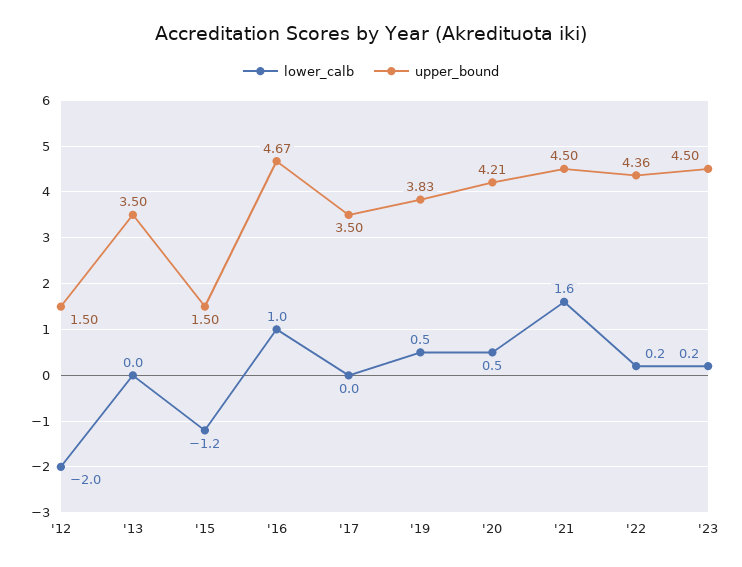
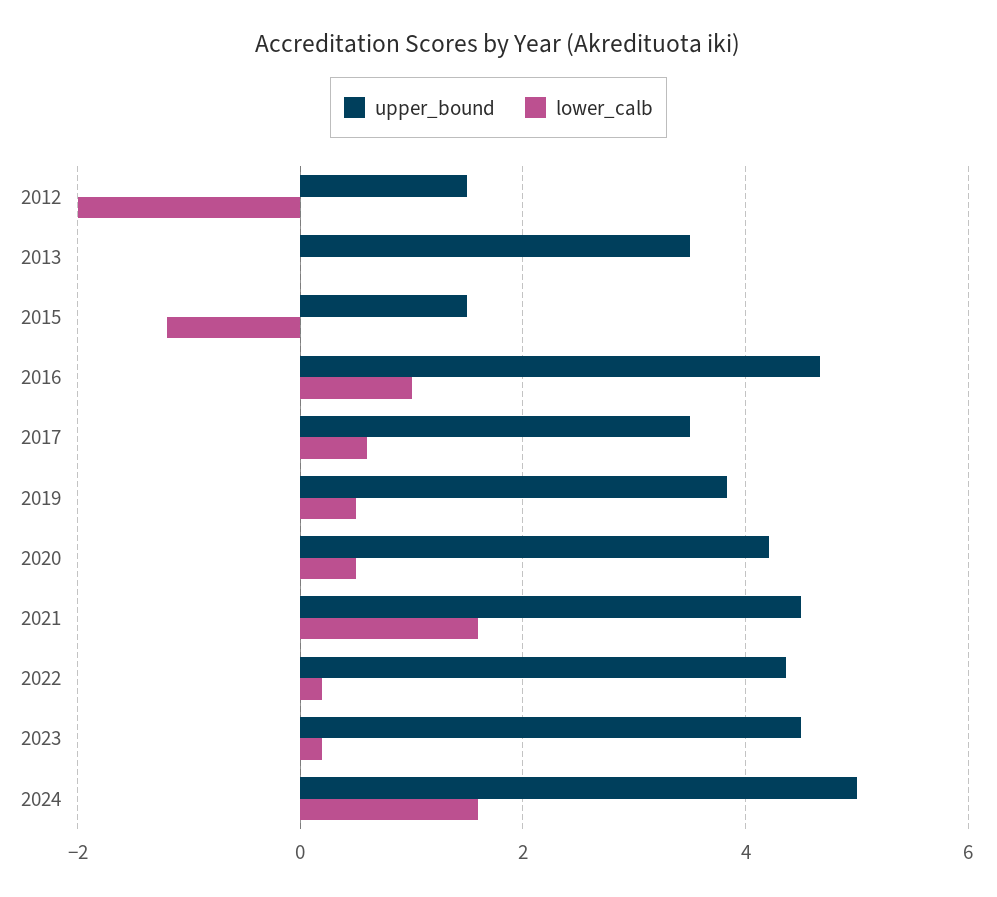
lower_calb, '17: 0 -> 0.6
upper_bound, 2024: none -> 5
lower_calb, 2024: none -> 1.6

